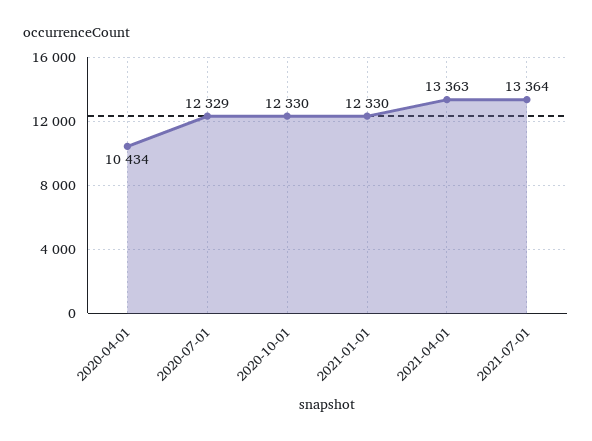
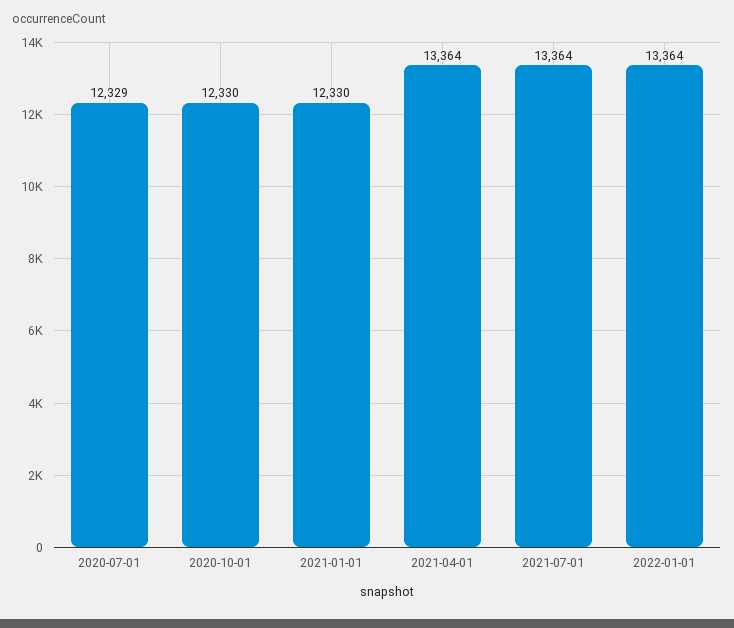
2020-04-01: 10434 -> none
2021-04-01: 13363 -> 13364
2022-01-01: none -> 13364

